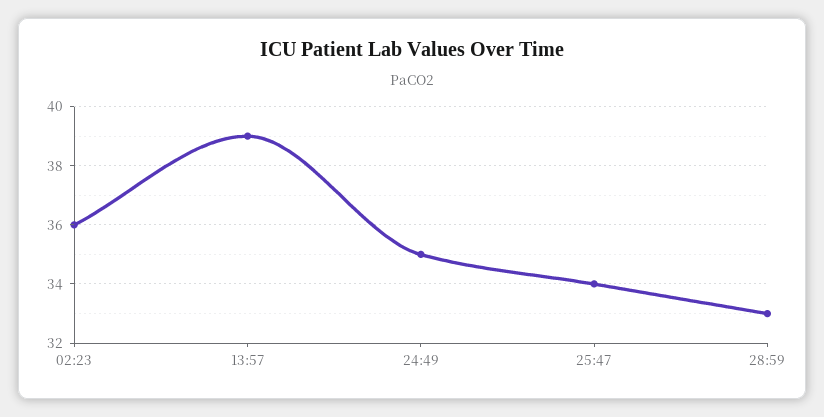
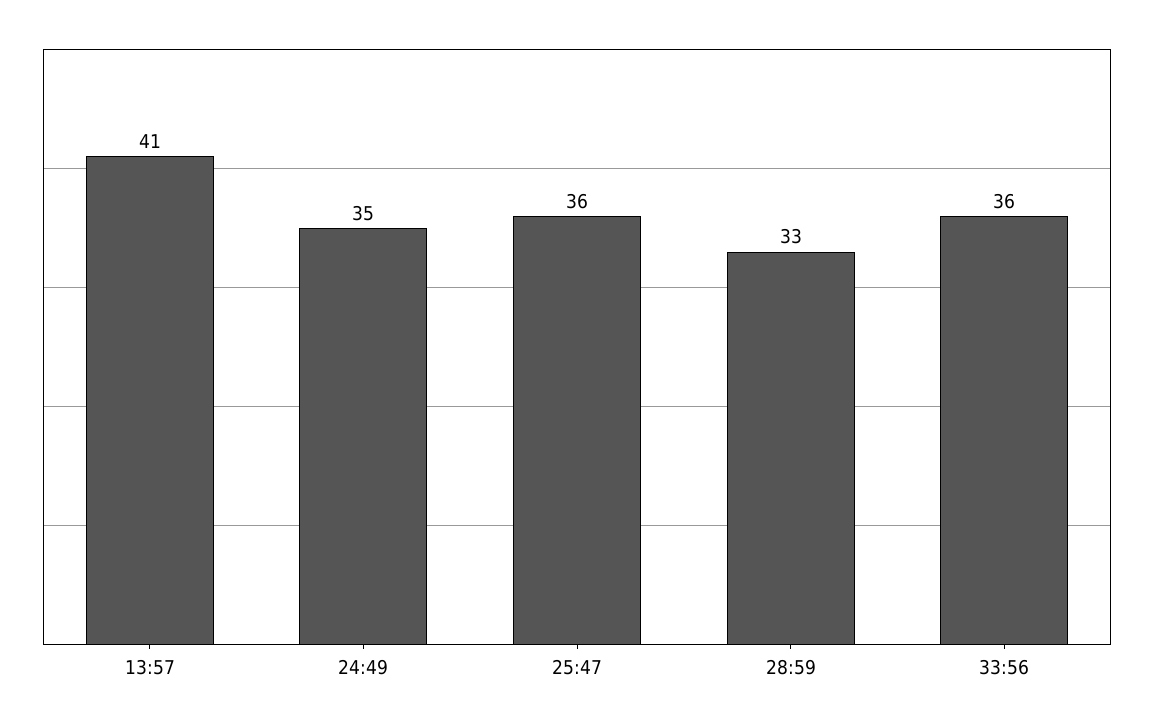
02:23: 36 -> none
13:57: 39 -> 41
25:47: 34 -> 36
33:56: none -> 36

